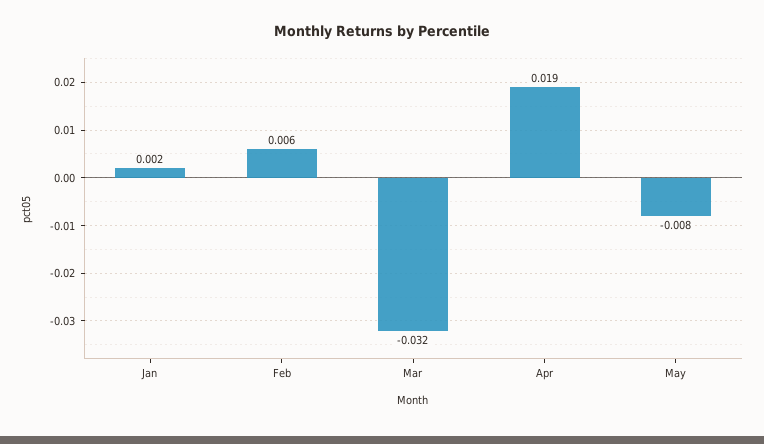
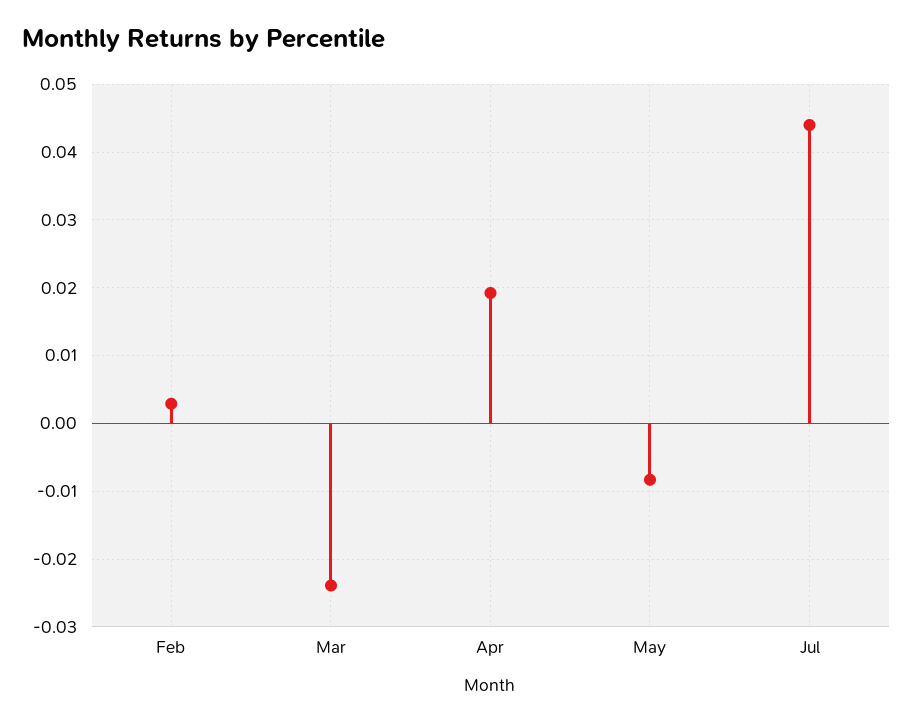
Jan: 0.002 -> none
Feb: 0.006 -> 0.003
Mar: -0.032 -> -0.024
Jul: none -> 0.044

